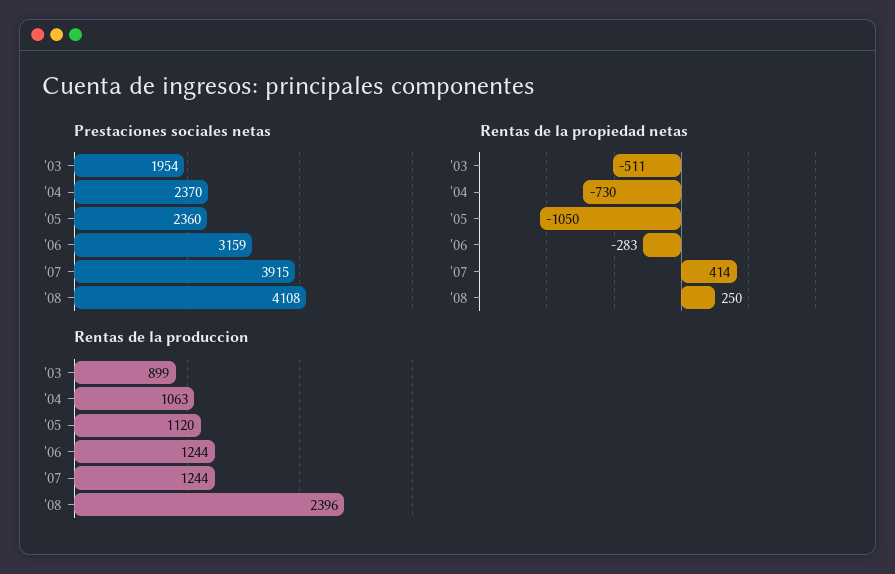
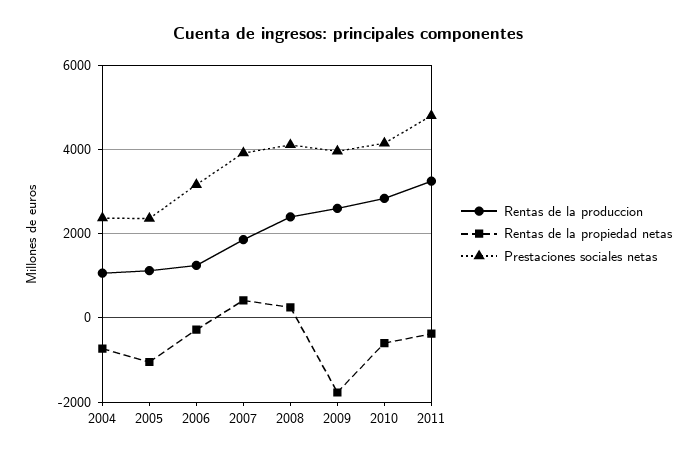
Prestaciones sociales netas, '03: 1954 -> none
Rentas de la propiedad netas, '03: -511 -> none
Rentas de la produccion, '03: 899 -> none
Rentas de la produccion, '07: 1244 -> 1800
Rentas de la produccion, 2009: none -> 2600
Rentas de la propiedad netas, 2009: none -> -1800
Prestaciones sociales netas, 2009: none -> 4000
Rentas de la produccion, 2010: none -> 2800
Rentas de la propiedad netas, 2010: none -> -600
Prestaciones sociales netas, 2010: none -> 4200
Rentas de la produccion, 2011: none -> 3200
Rentas de la propiedad netas, 2011: none -> -400
Prestaciones sociales netas, 2011: none -> 4800

